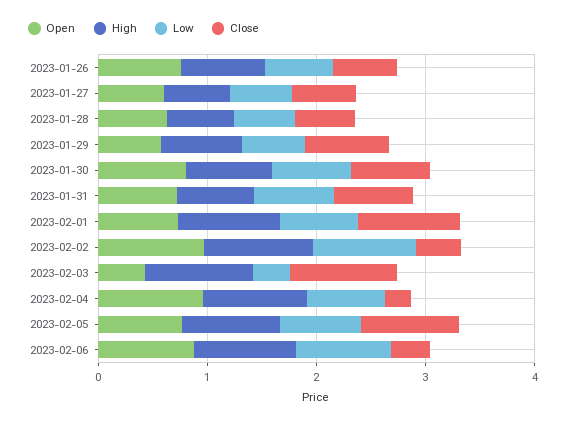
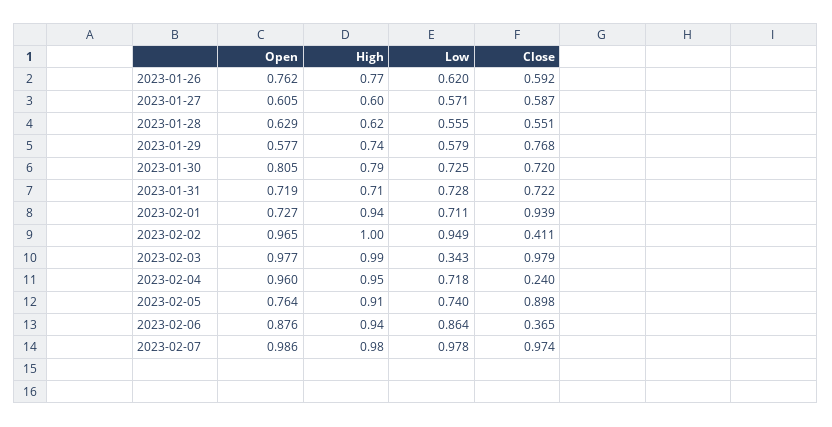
Open, 2023-02-03: 0.4 -> 0.977
Open, 2023-02-07: none -> 0.986
High, 2023-02-07: none -> 0.98
Low, 2023-02-07: none -> 0.978
Close, 2023-02-07: none -> 0.974

